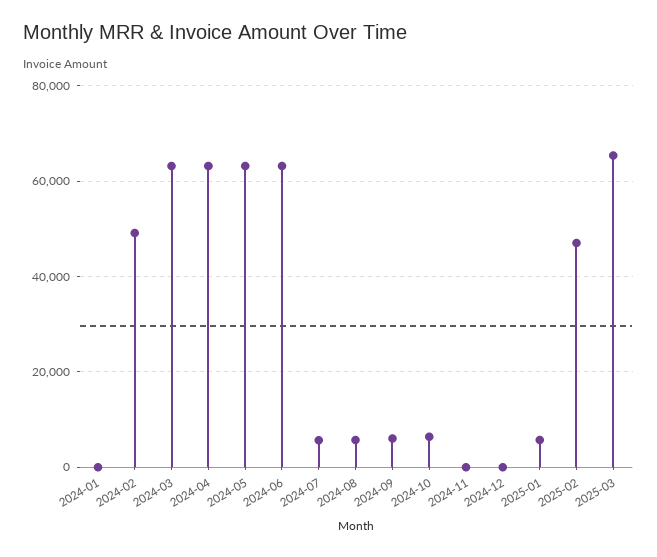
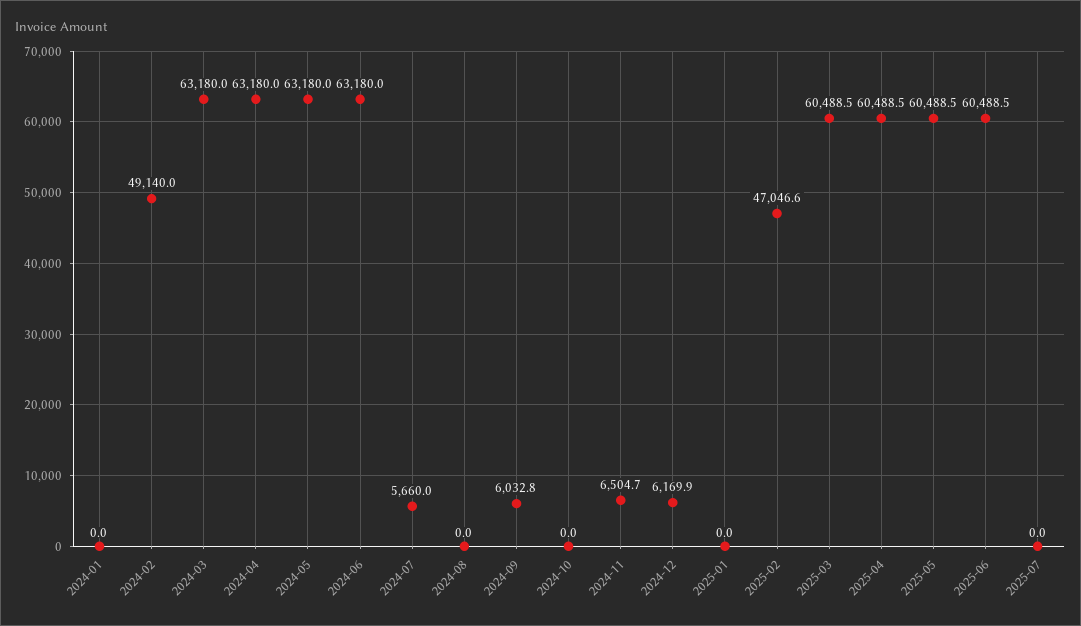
2024-08: 6000 -> 0
2024-10: 6000 -> 0
2024-11: 0 -> 6504.7
2024-12: 0 -> 6169.9
2025-01: 6000 -> 0
2025-03: 66000 -> 60488.5
2025-04: none -> 60488.5
2025-05: none -> 60488.5
2025-06: none -> 60488.5
2025-07: none -> 0

